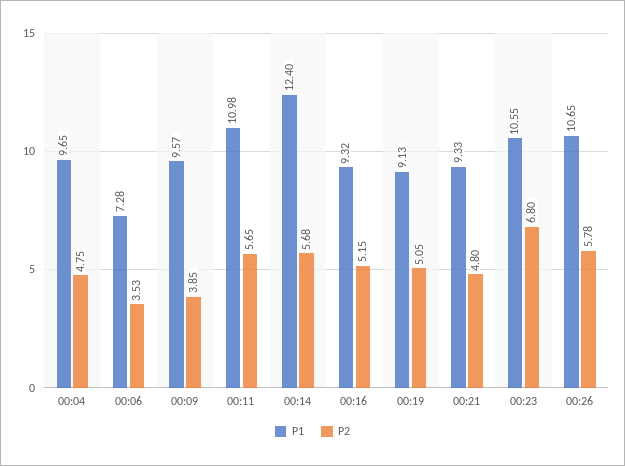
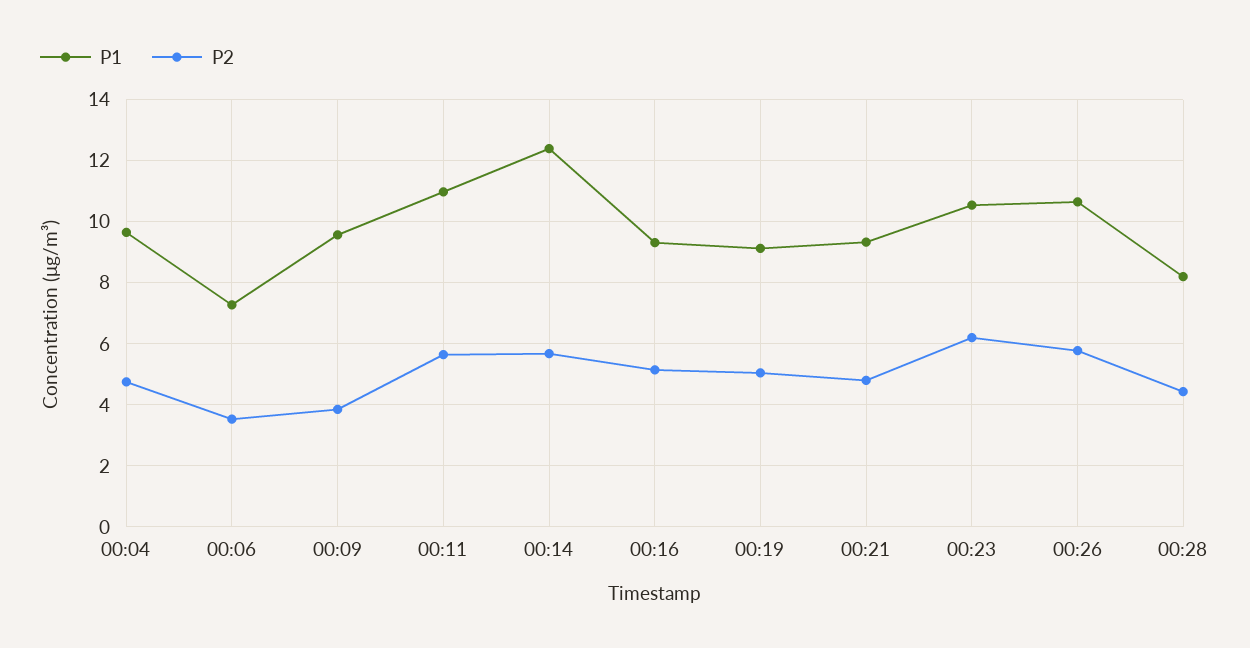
P2, 00:23: 6.8 -> 6.2
P1, 00:28: none -> 8.2
P2, 00:28: none -> 4.4

